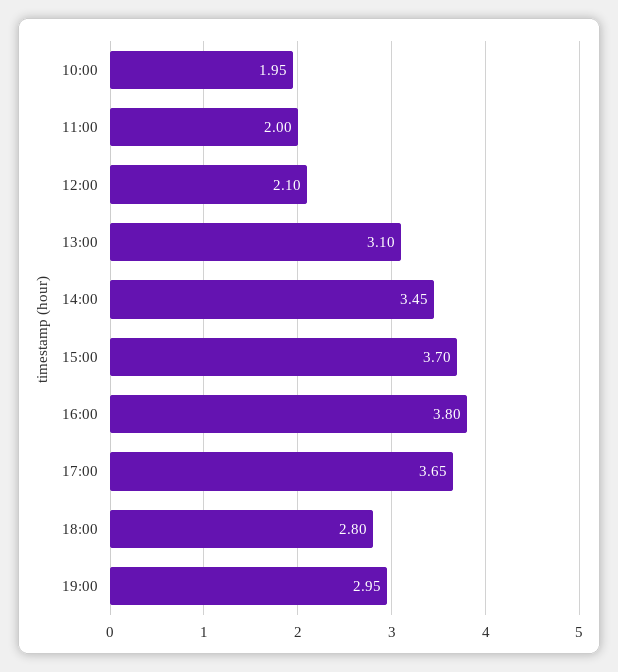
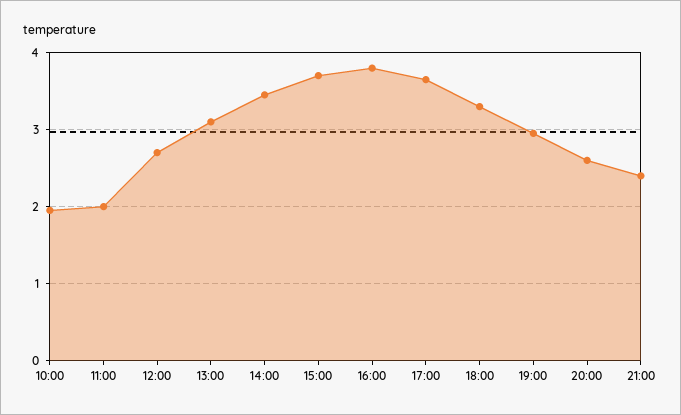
12:00: 2.1 -> 2.7
18:00: 2.8 -> 3.3
20:00: none -> 2.6
21:00: none -> 2.4

